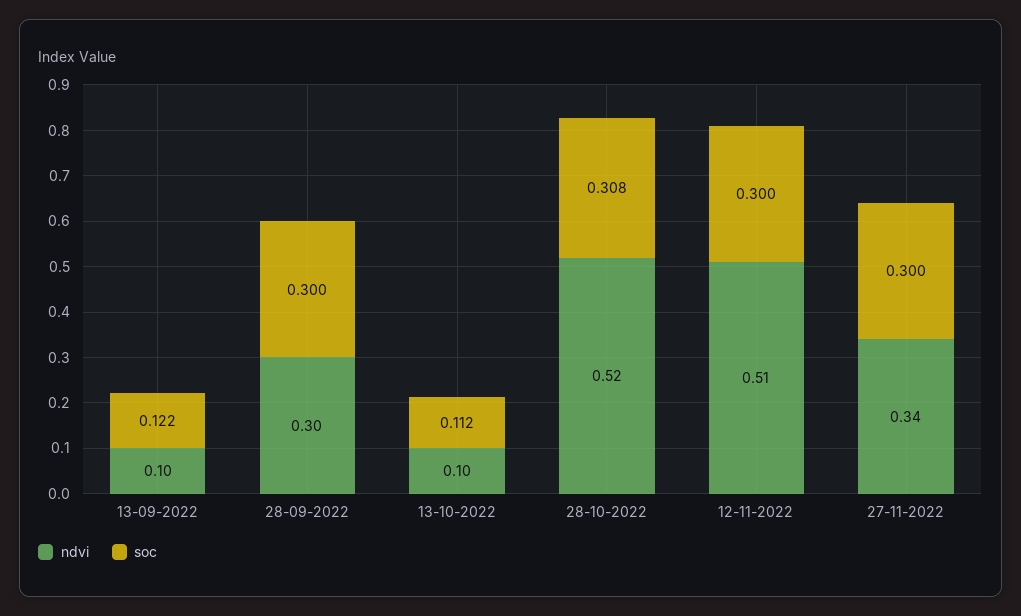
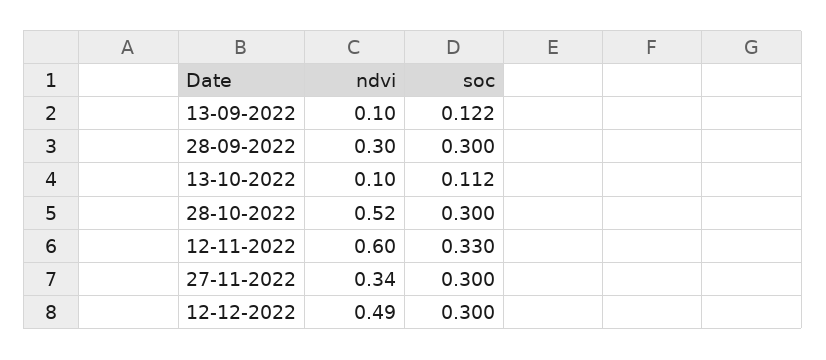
soc, 28-10-2022: 0.308 -> 0.3
ndvi, 12-11-2022: 0.51 -> 0.6
soc, 12-11-2022: 0.3 -> 0.33
ndvi, 12-12-2022: none -> 0.49
soc, 12-12-2022: none -> 0.3

